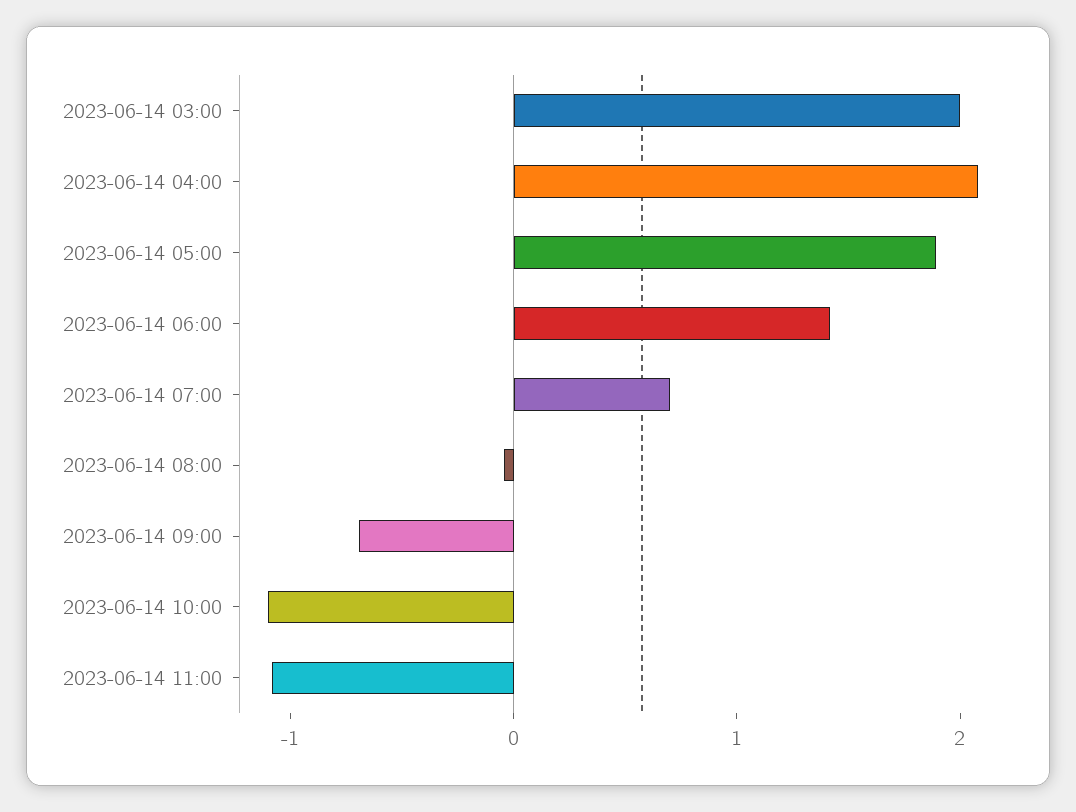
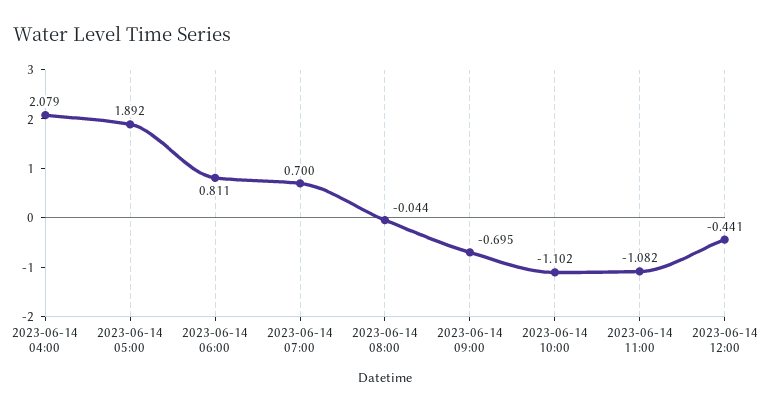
2023-06-14 03:00: 2 -> none
2023-06-14 06:00: 1.4 -> 0.811
2023-06-14 12:00: none -> -0.441

